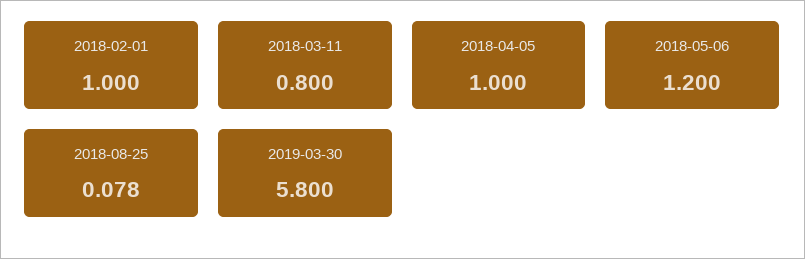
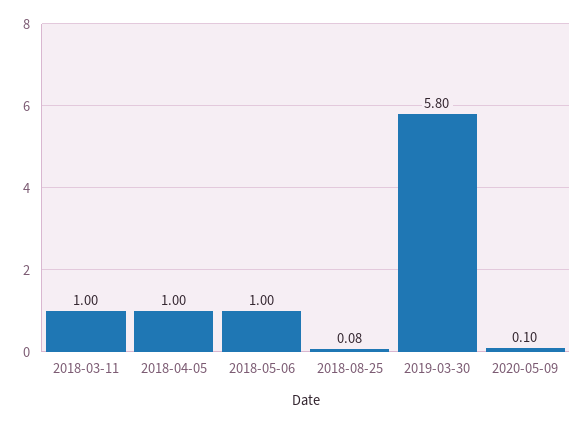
2018-02-01: 1 -> none
2018-03-11: 0.8 -> 1
2018-05-06: 1.2 -> 1
2020-05-09: none -> 0.1

